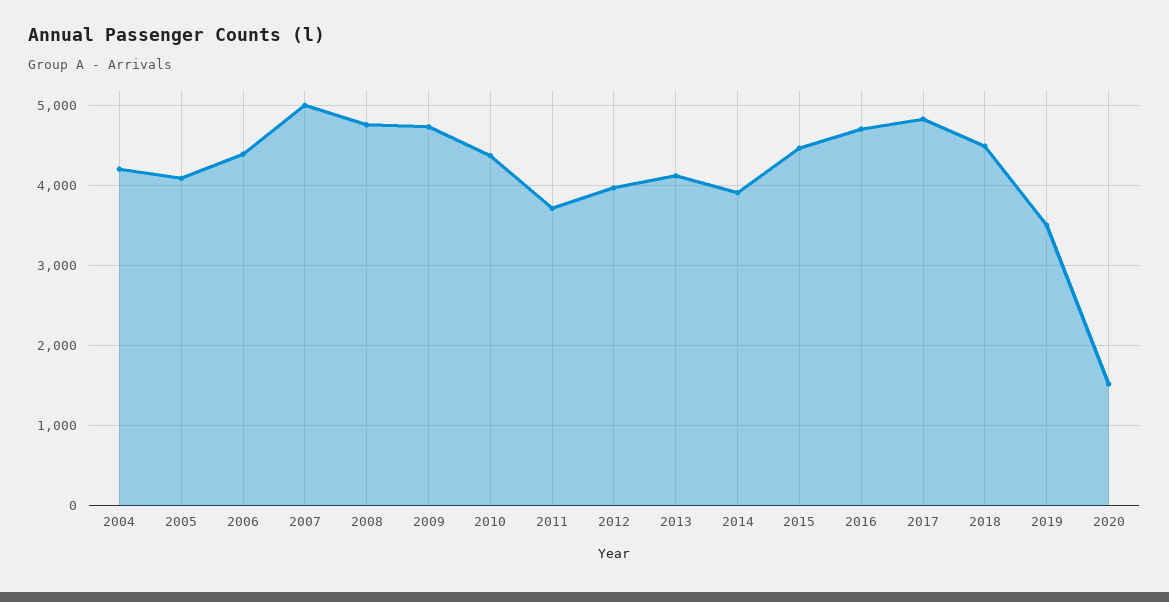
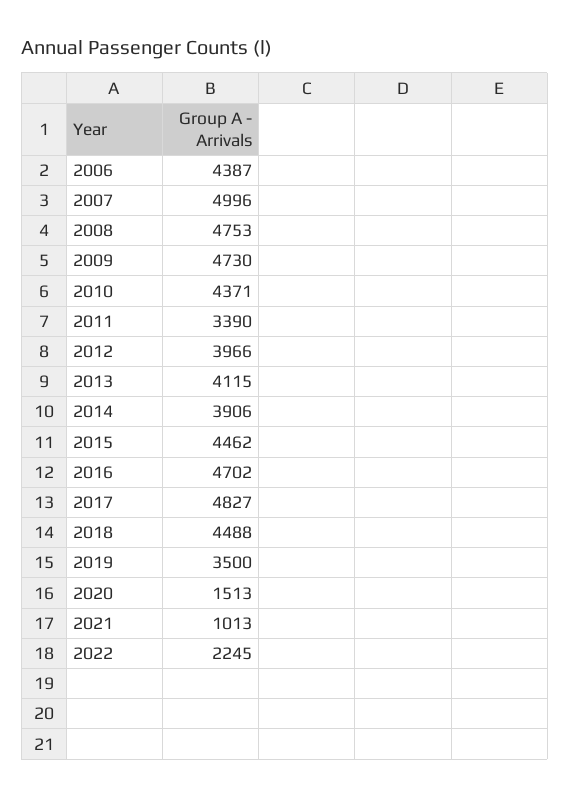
2004: 4200 -> none
2005: 4100 -> none
2011: 3700 -> 3390
2021: none -> 1013
2022: none -> 2245

